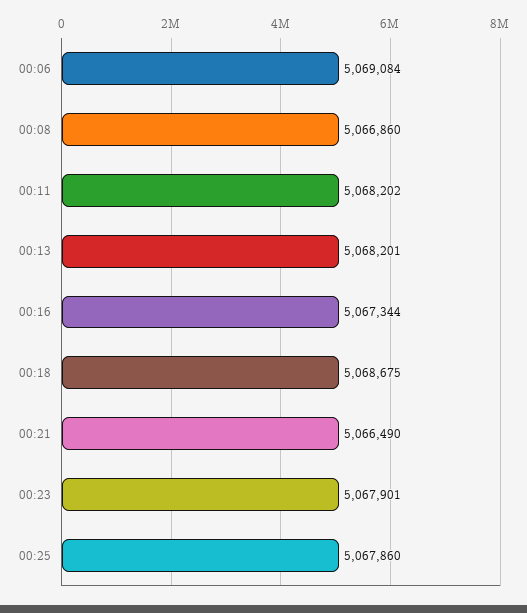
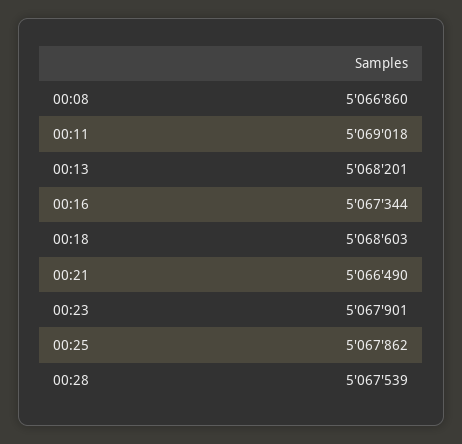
00:06: 5069084 -> none
00:11: 5068202 -> 5069018
00:18: 5068675 -> 5068603
00:25: 5067860 -> 5067862
00:28: none -> 5067539

